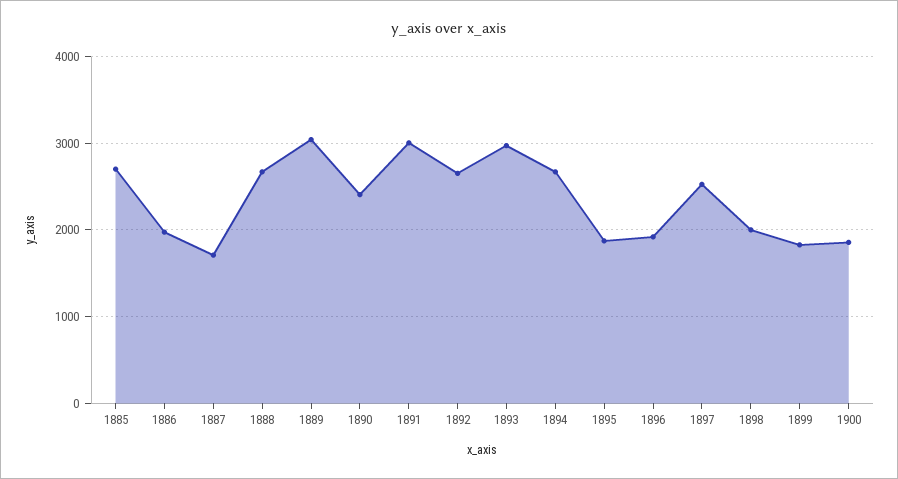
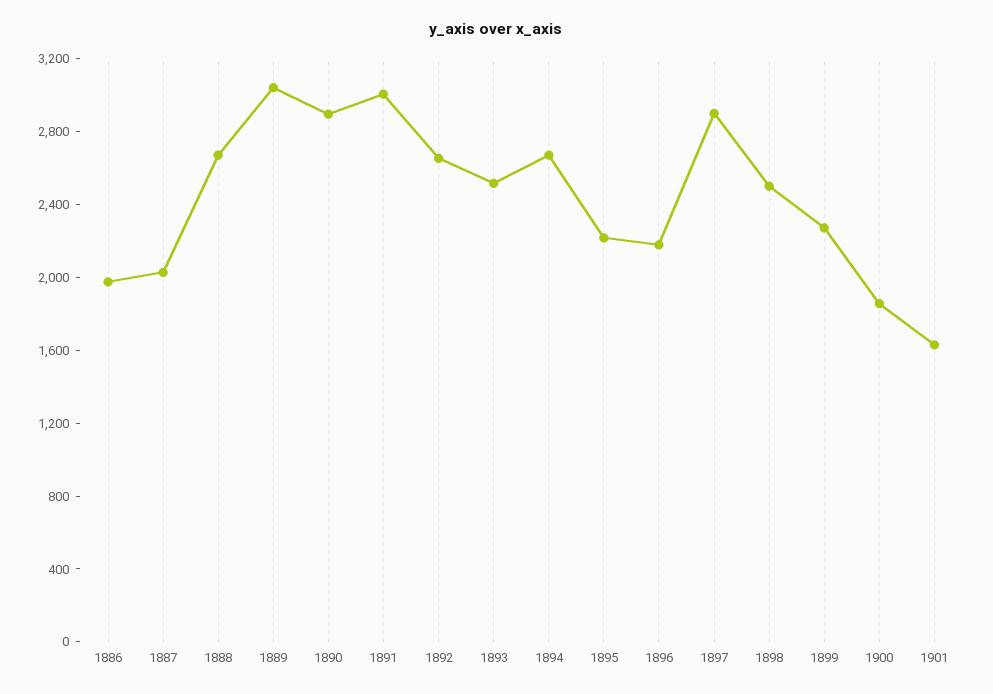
1885: 2700 -> none
1887: 1700 -> 2000
1890: 2400 -> 2900
1893: 3000 -> 2500
1895: 1900 -> 2200
1896: 1900 -> 2200
1897: 2500 -> 2900
1898: 2000 -> 2500
1899: 1800 -> 2300
1901: none -> 1600

